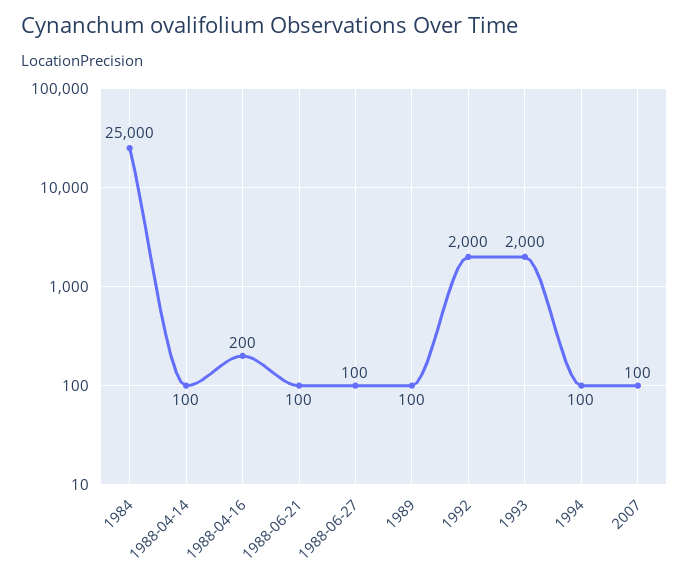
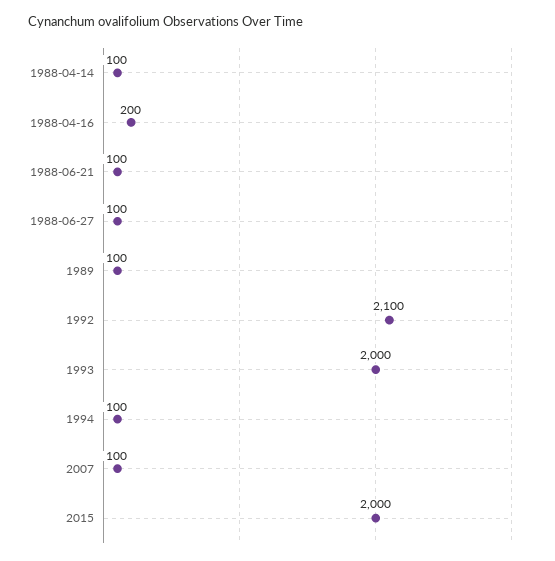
1984: 25000 -> none
1992: 2000 -> 2100
2015: none -> 2000

